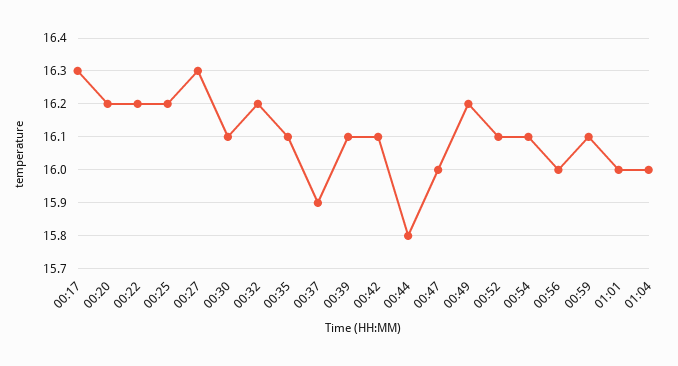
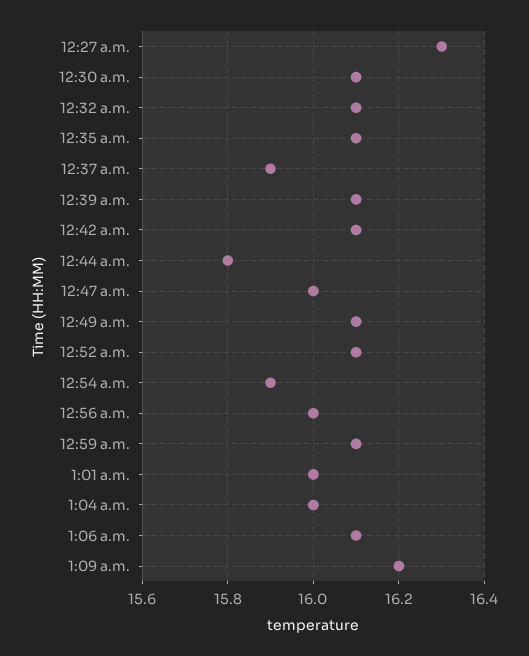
00:17: 16.3 -> none
00:20: 16.2 -> none
00:22: 16.2 -> none
00:25: 16.2 -> none
00:32: 16.2 -> 16.1
00:49: 16.2 -> 16.1
00:54: 16.1 -> 15.9
1:06 a.m.: none -> 16.1
1:09 a.m.: none -> 16.2

